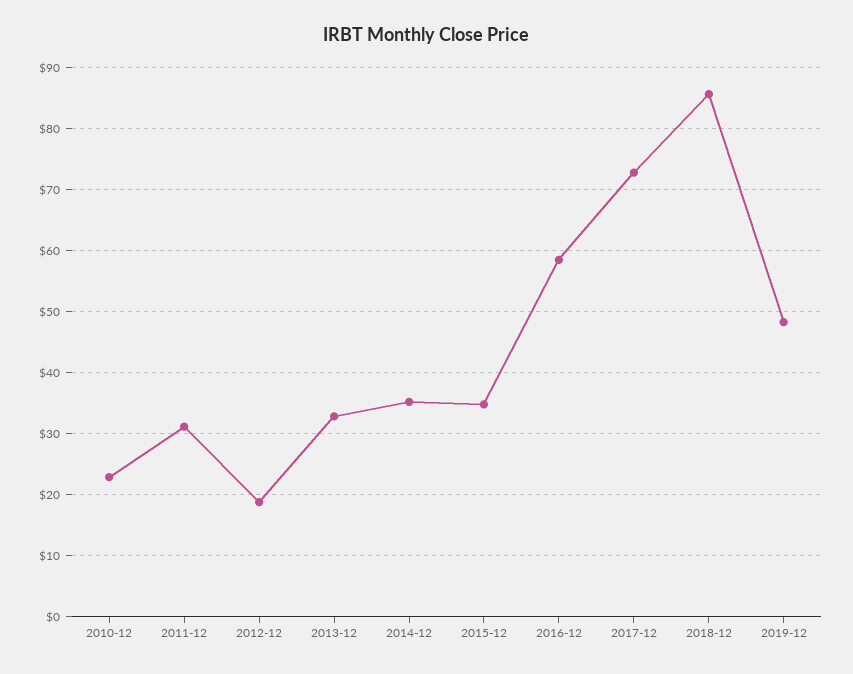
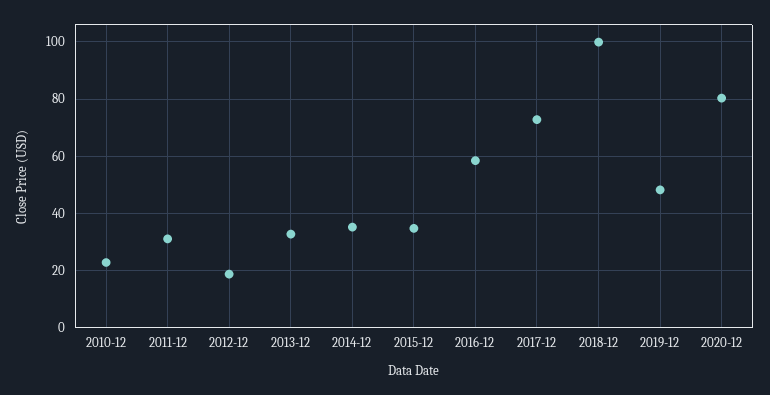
2018-12: 86 -> 100
2020-12: none -> 80

